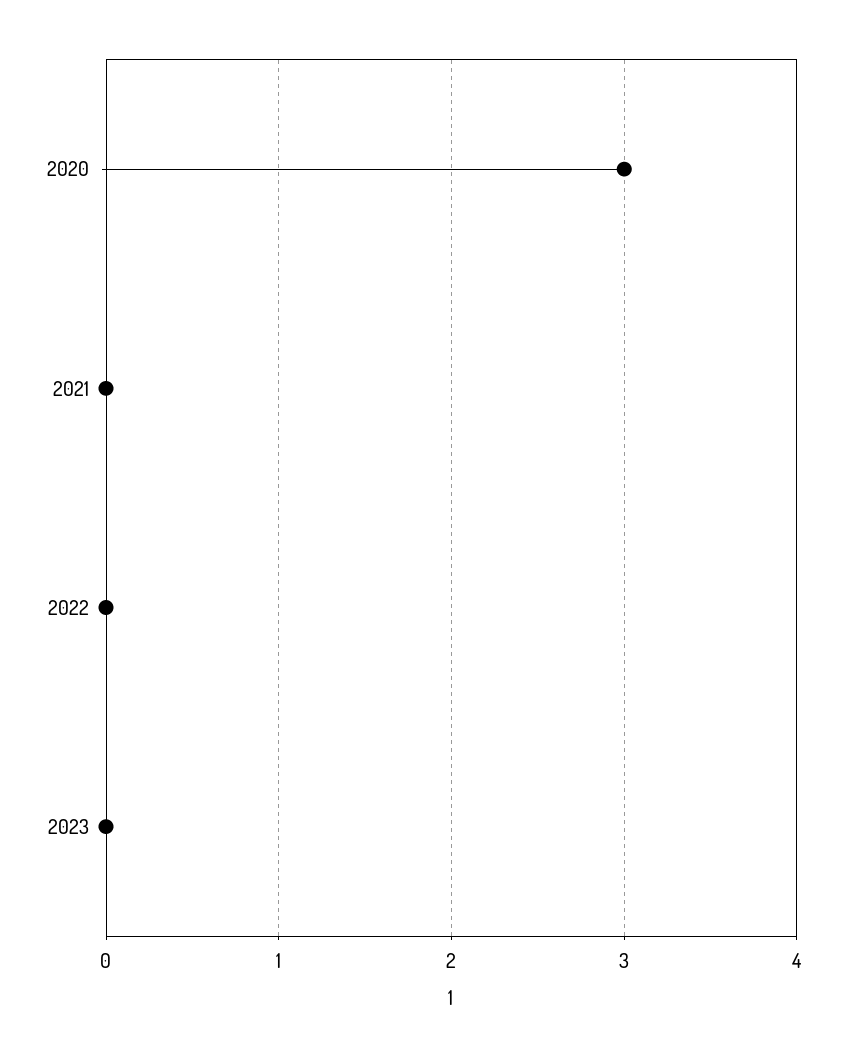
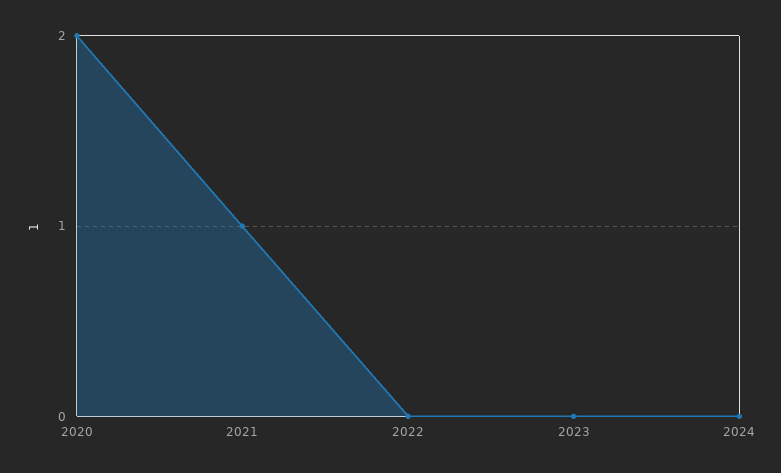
2020: 3 -> 2
2021: 0 -> 1
2024: none -> 0

